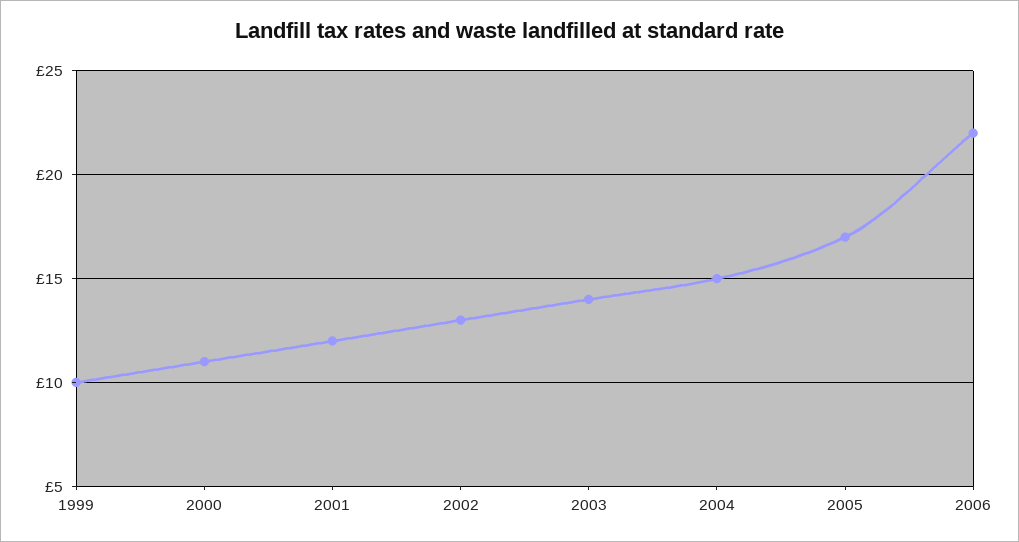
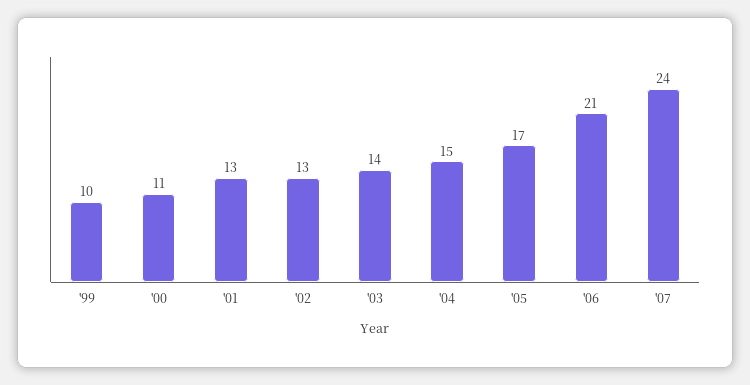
2001: 12 -> 13
2006: 22 -> 21
'07: none -> 24

